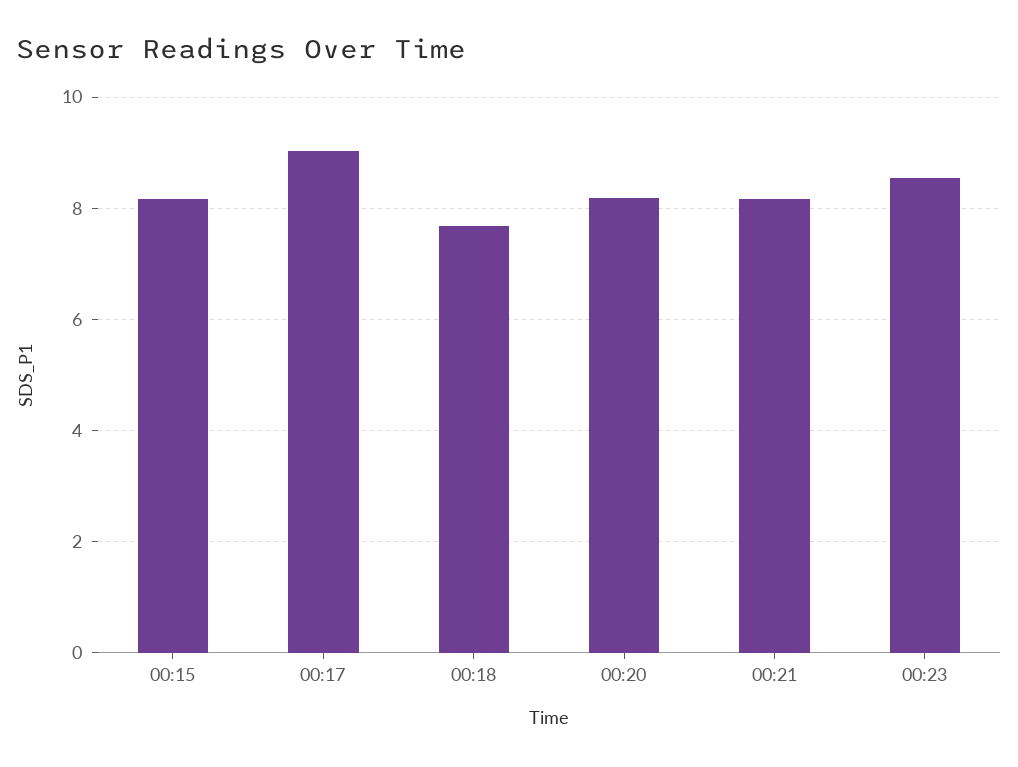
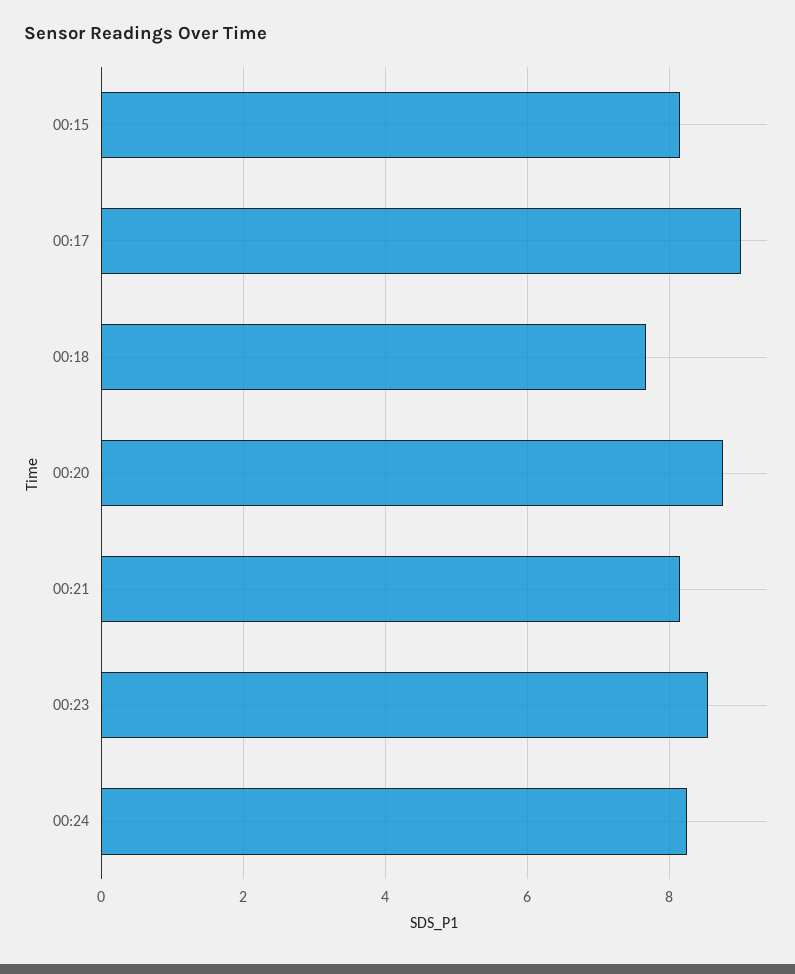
00:20: 8.2 -> 8.8
00:24: none -> 8.2

